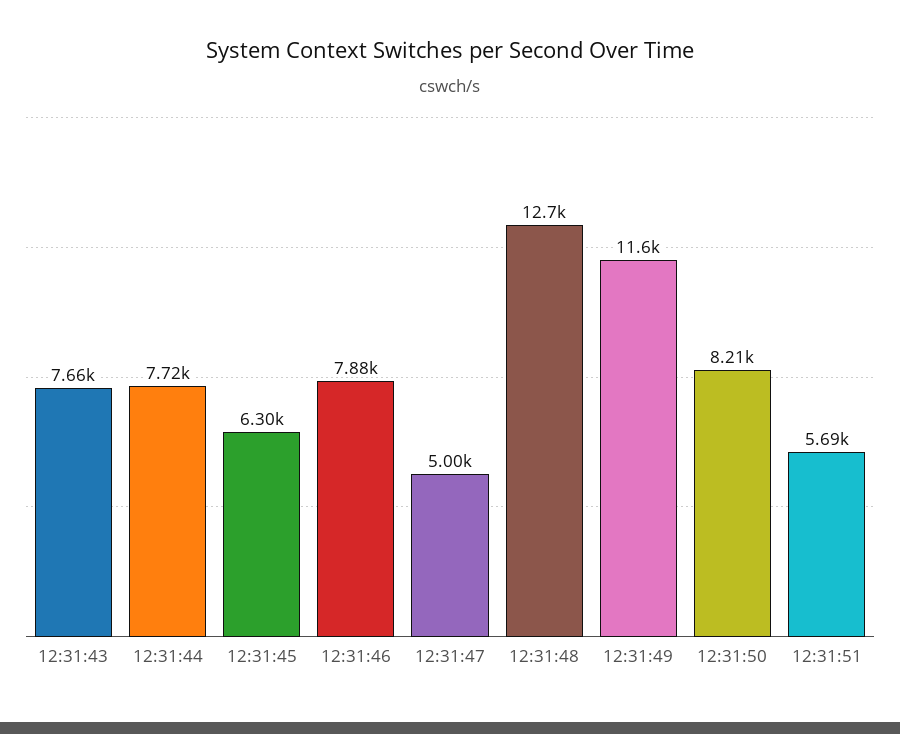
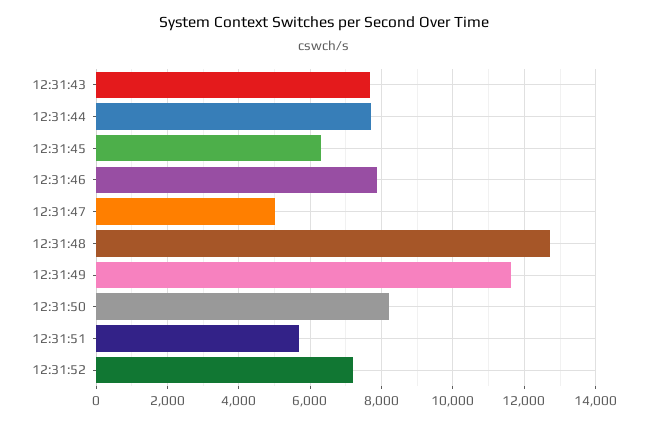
12:31:52: none -> 7200

